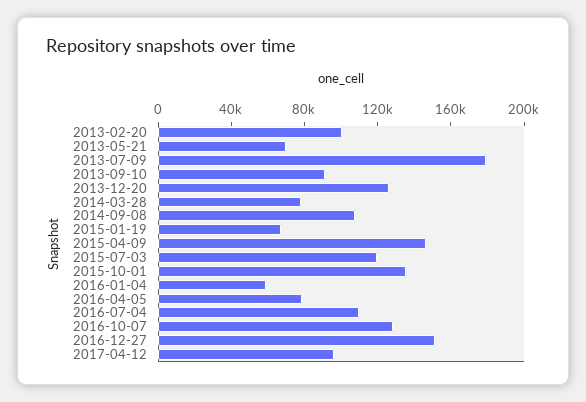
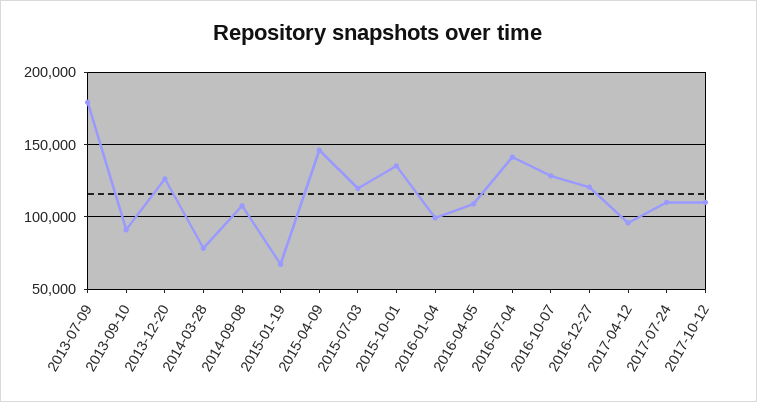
2013-02-20: 100000 -> none
2013-05-21: 70000 -> none
2016-01-04: 60000 -> 100000
2016-04-05: 80000 -> 110000
2016-07-04: 110000 -> 140000
2016-12-27: 150000 -> 120000
2017-07-24: none -> 110000
2017-10-12: none -> 110000

